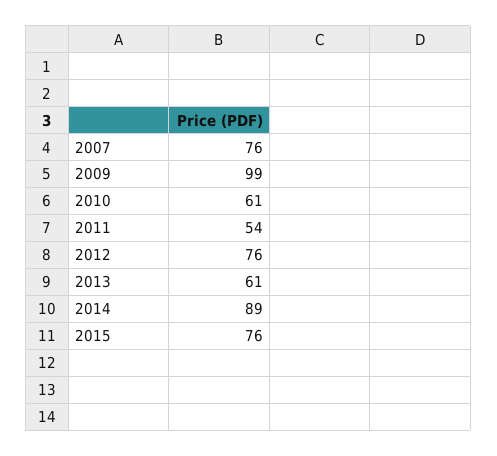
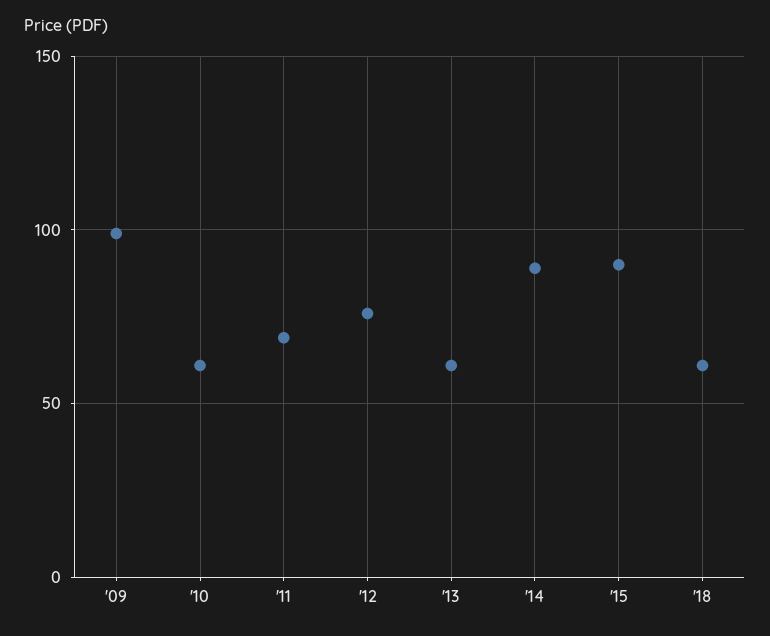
2007: 76 -> none
2011: 54 -> 70
2015: 76 -> 90
'18: none -> 60

